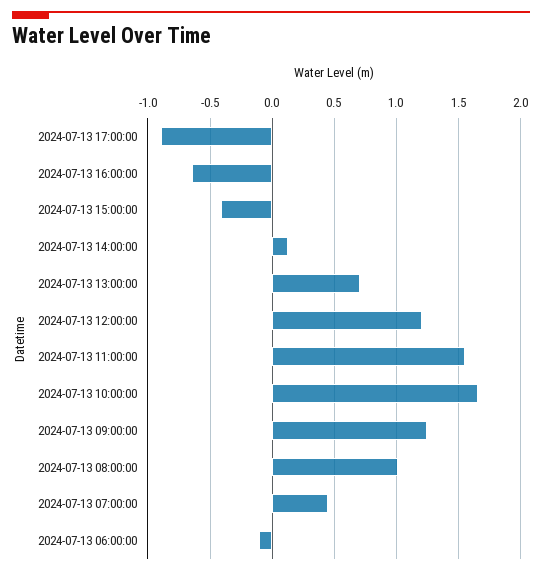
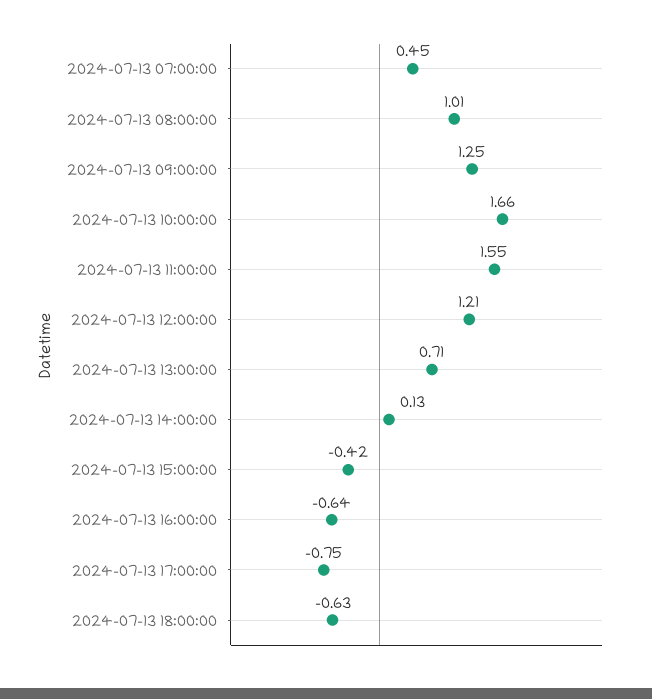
2024-07-13 17:00:00: -0.9 -> -0.75
2024-07-13 06:00:00: -0.1 -> none
2024-07-13 18:00:00: none -> -0.63

